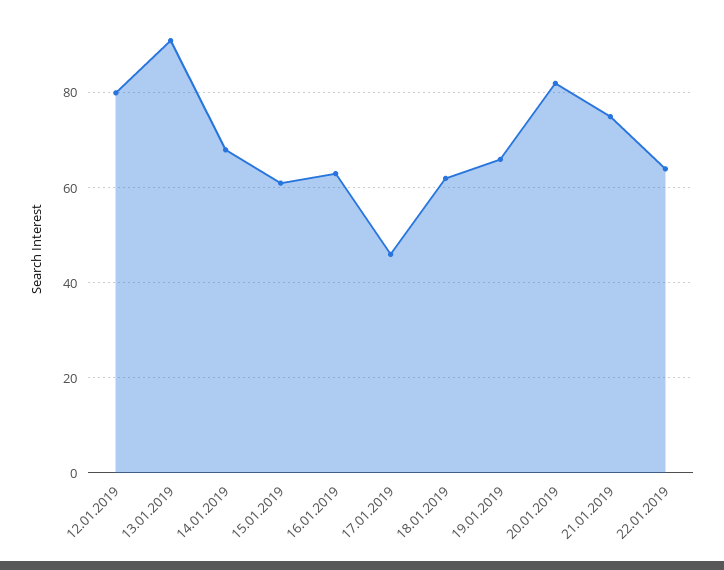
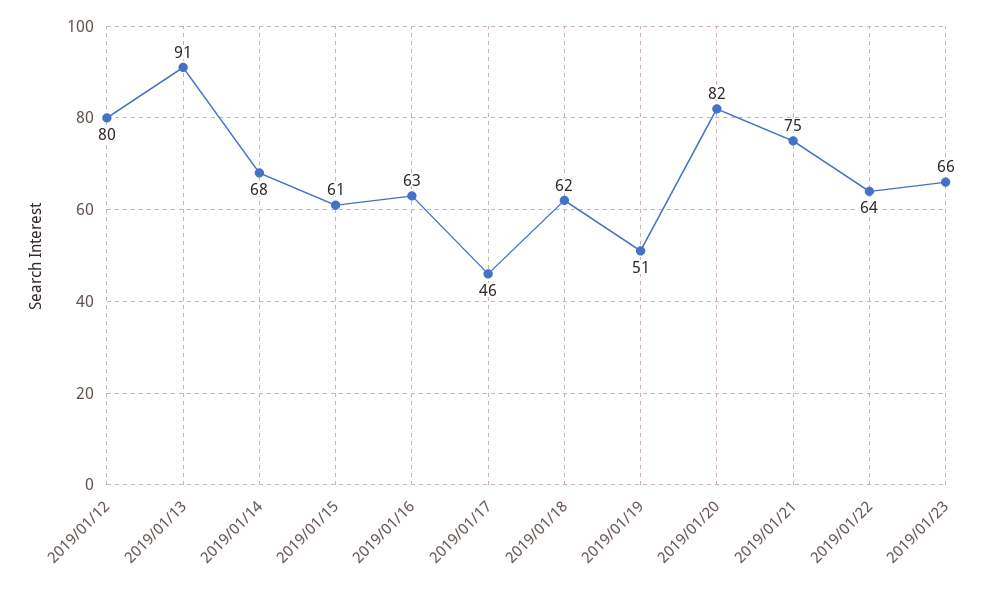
19.01.2019: 65 -> 51
2019/01/23: none -> 66

